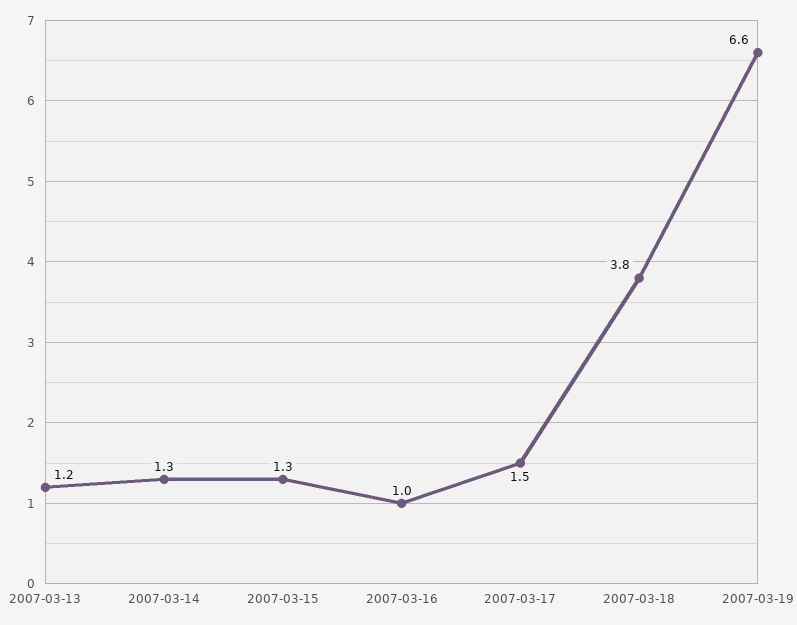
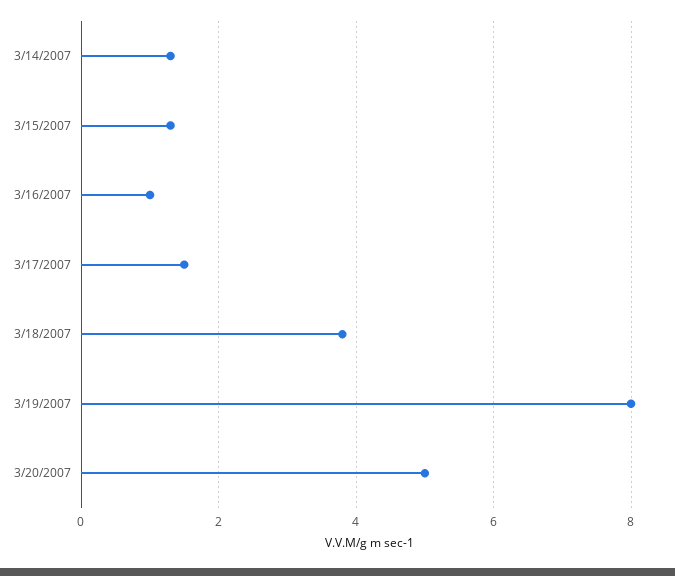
2007-03-13: 1.2 -> none
2007-03-19: 6.6 -> 8
3/20/2007: none -> 5

